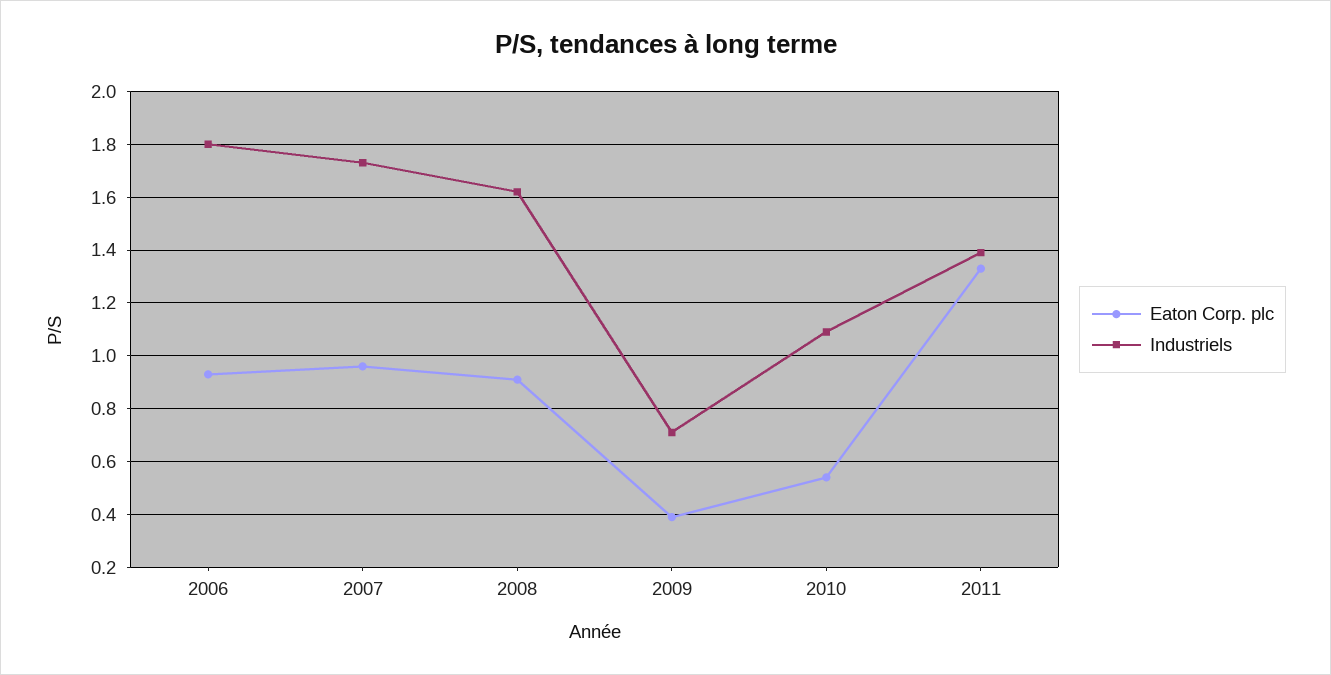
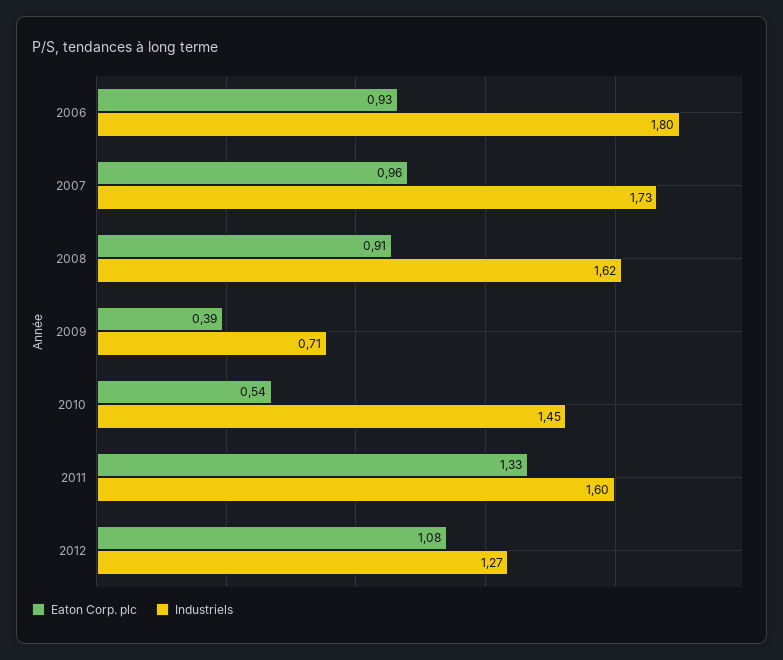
Industriels, 2010: 1.1 -> 1.45
Industriels, 2011: 1.4 -> 1.6
Eaton Corp. plc, 2012: none -> 1.08
Industriels, 2012: none -> 1.27

